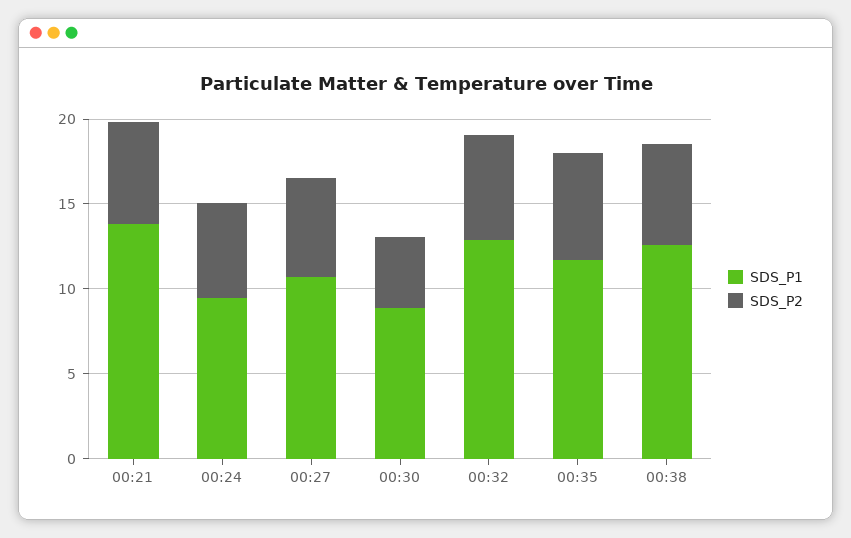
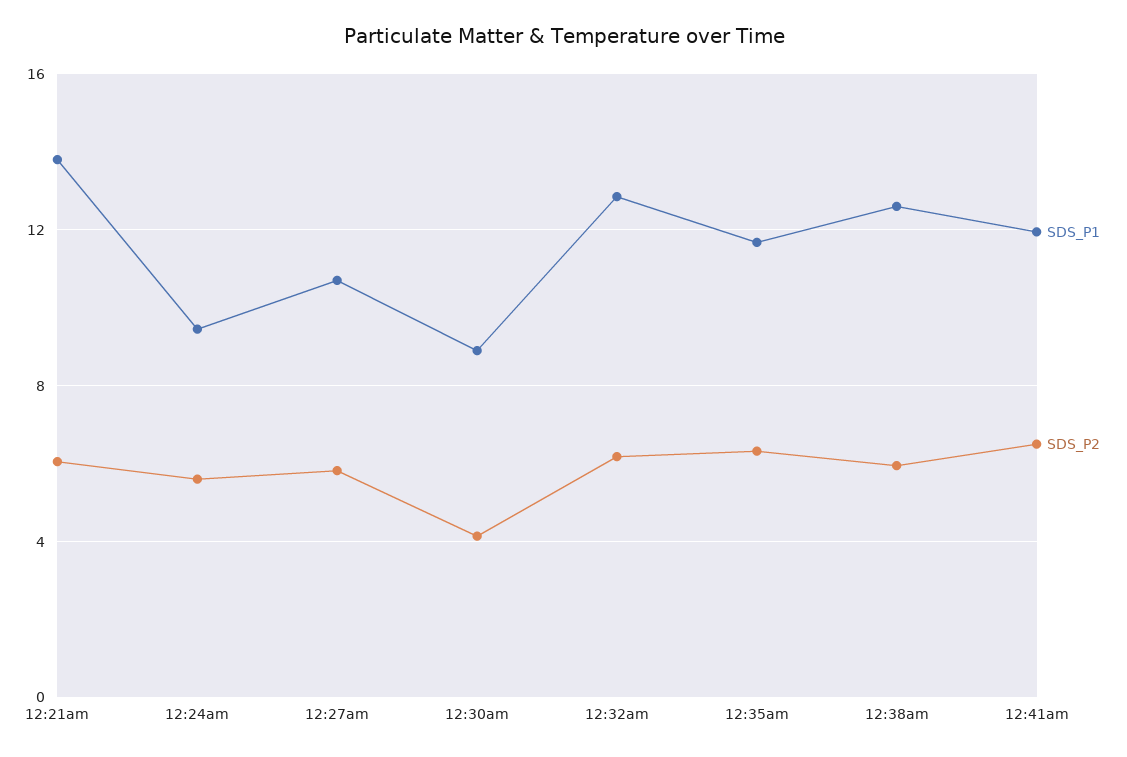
SDS_P1, 12:41am: none -> 12
SDS_P2, 12:41am: none -> 6.5

